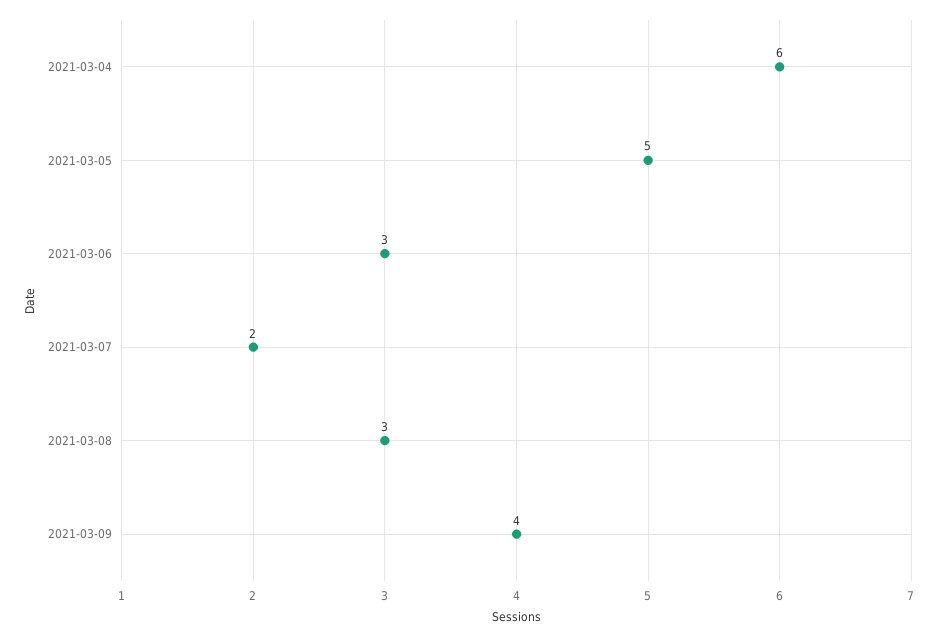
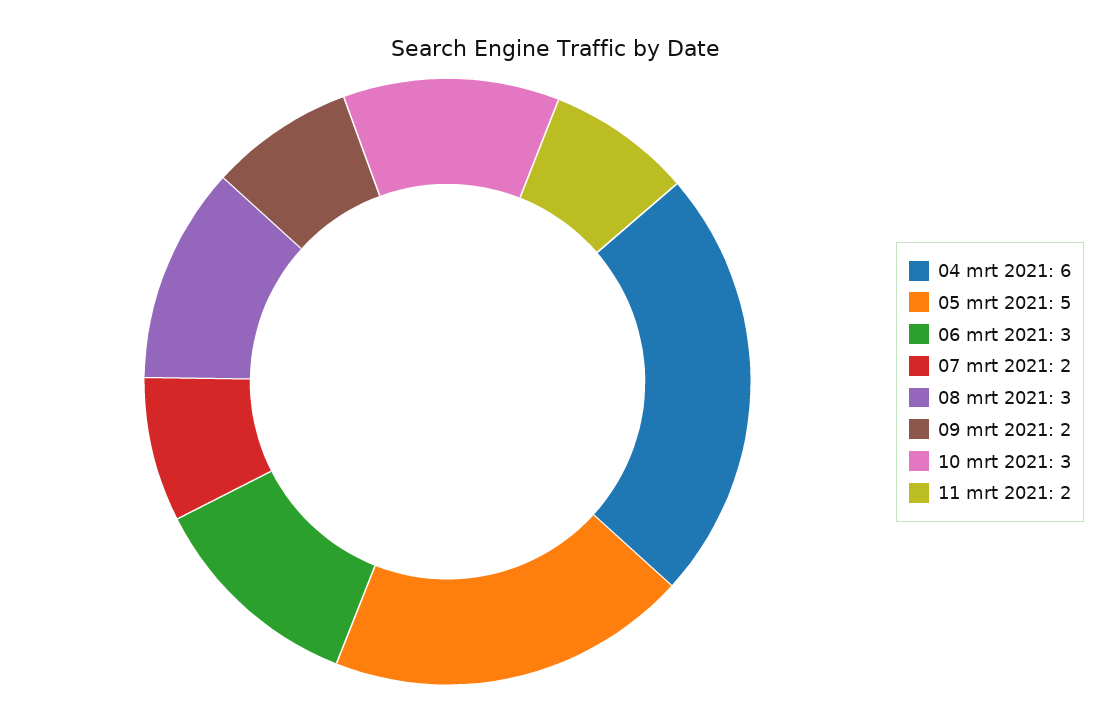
2021-03-09: 4 -> 2
10 mrt 2021: none -> 3
11 mrt 2021: none -> 2

